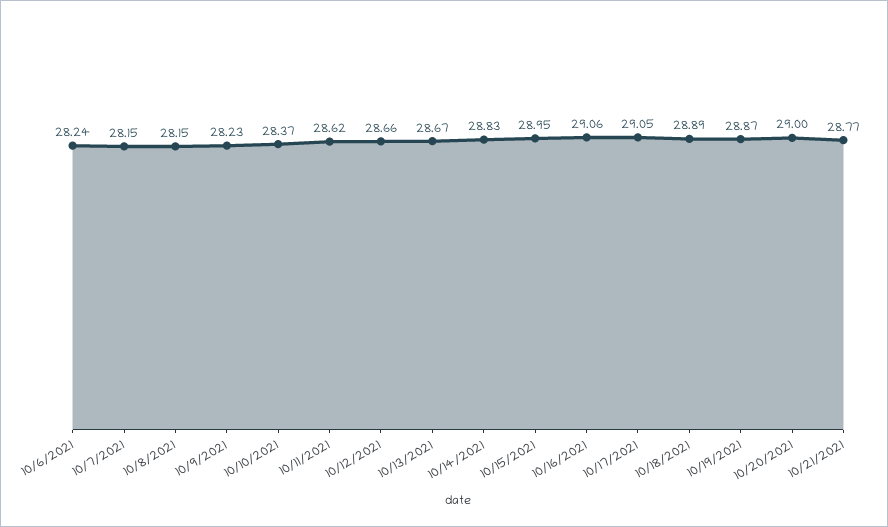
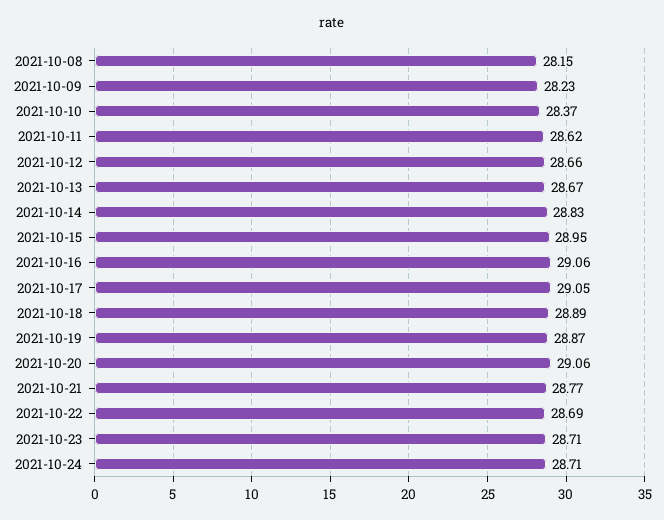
10/6/2021: 28.24 -> none
10/7/2021: 28.15 -> none
10/20/2021: 29 -> 29.06
2021-10-22: none -> 28.69
2021-10-23: none -> 28.71
2021-10-24: none -> 28.71

